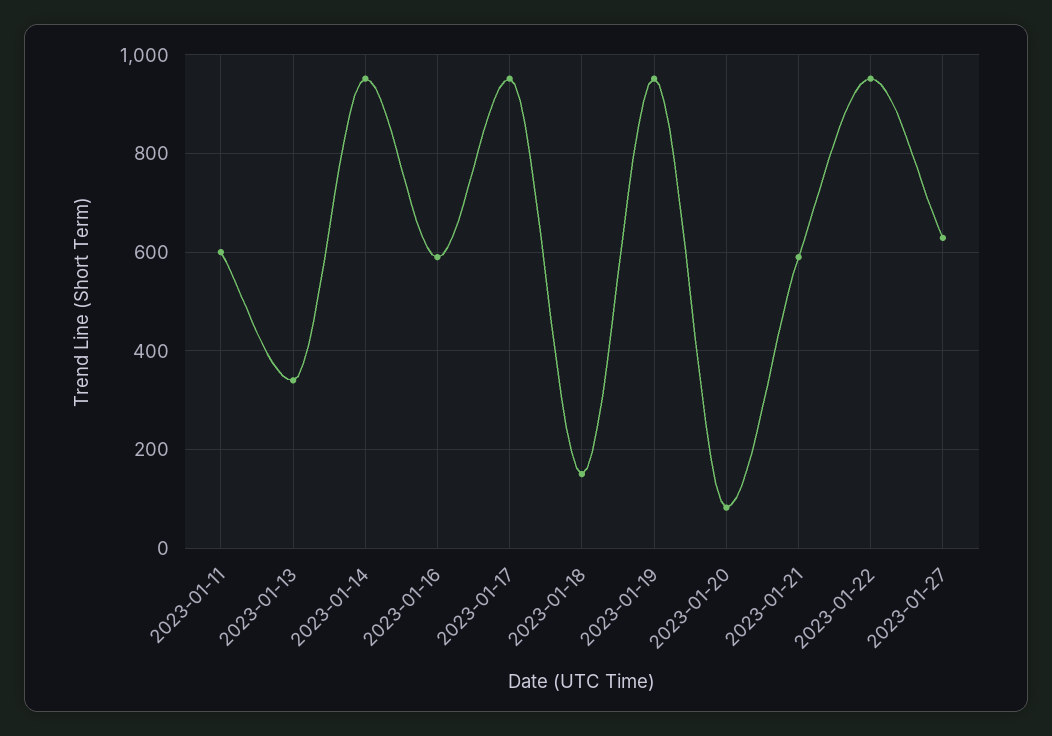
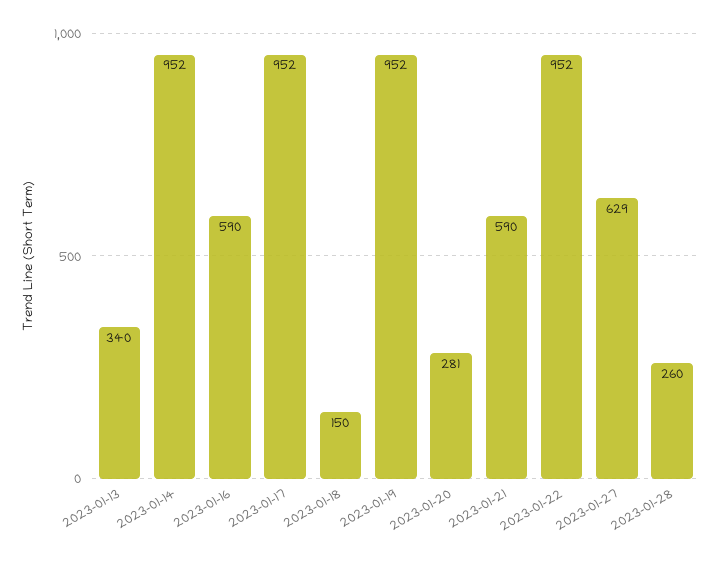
2023-01-11: 600 -> none
2023-01-20: 80 -> 281
2023-01-28: none -> 260

